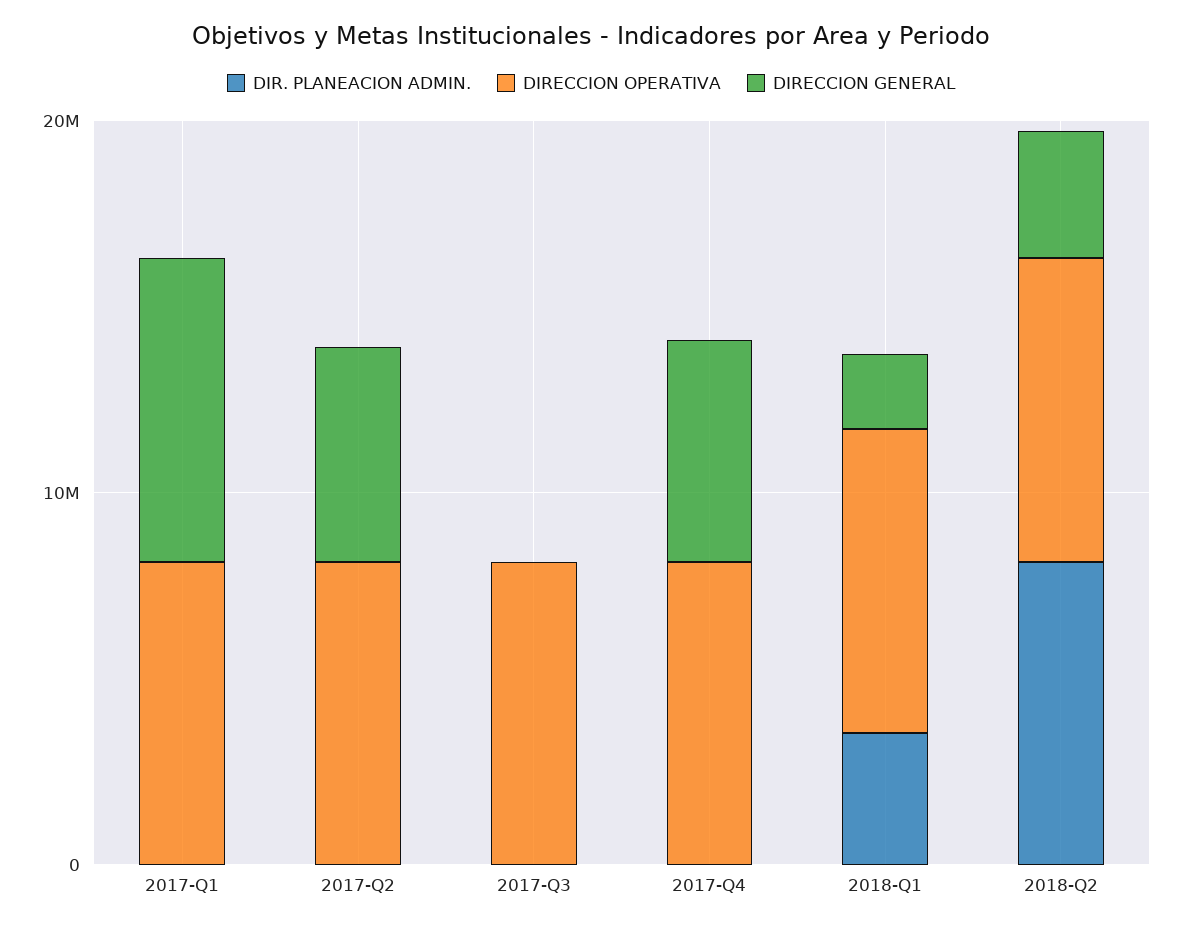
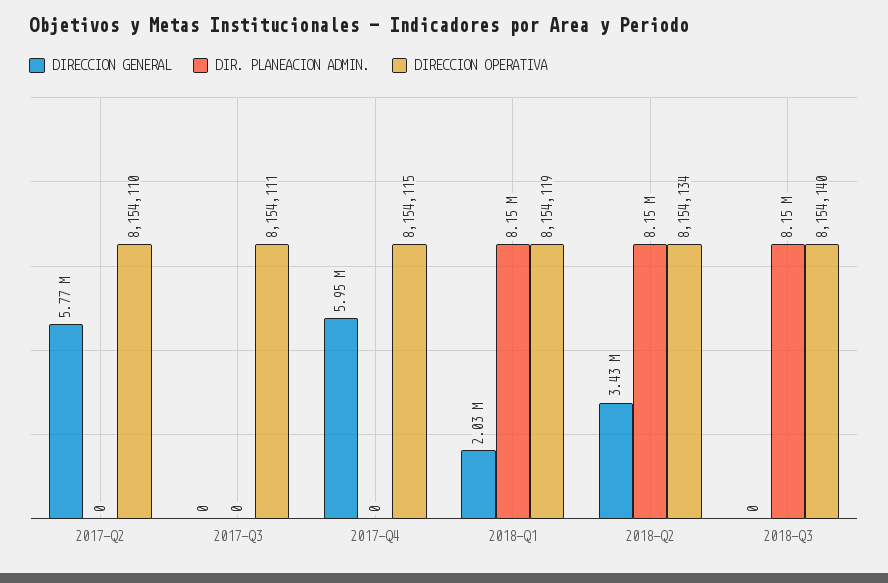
DIR. PLANEACION ADMIN., 2017-Q1: 0 -> none
DIRECCION OPERATIVA, 2017-Q1: 8000000 -> none
DIRECCION GENERAL, 2017-Q1: 8000000 -> none
DIR. PLANEACION ADMIN., 2018-Q1: 4000000 -> 8150000
DIRECCION GENERAL, 2018-Q3: none -> 0
DIR. PLANEACION ADMIN., 2018-Q3: none -> 8150000
DIRECCION OPERATIVA, 2018-Q3: none -> 8154140

